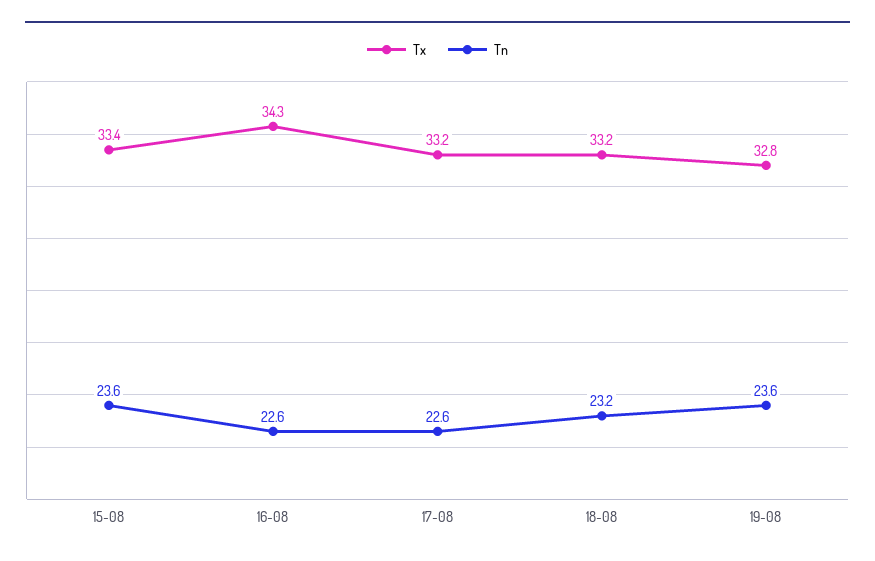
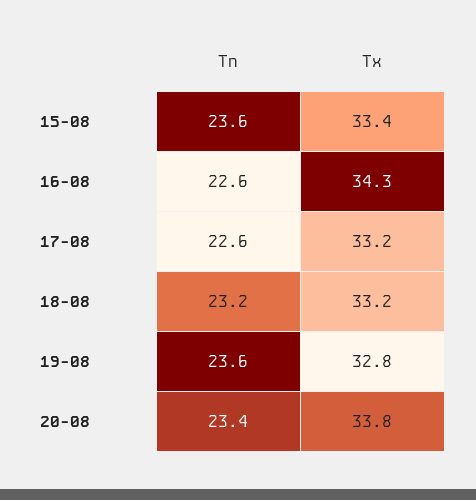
Tn, 20-08: none -> 23.4
Tx, 20-08: none -> 33.8

